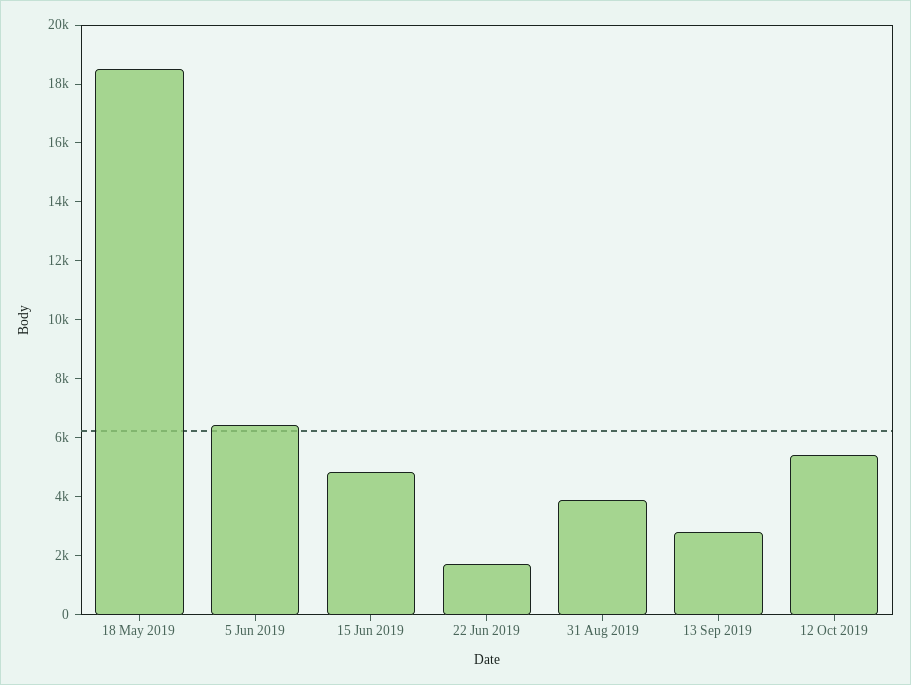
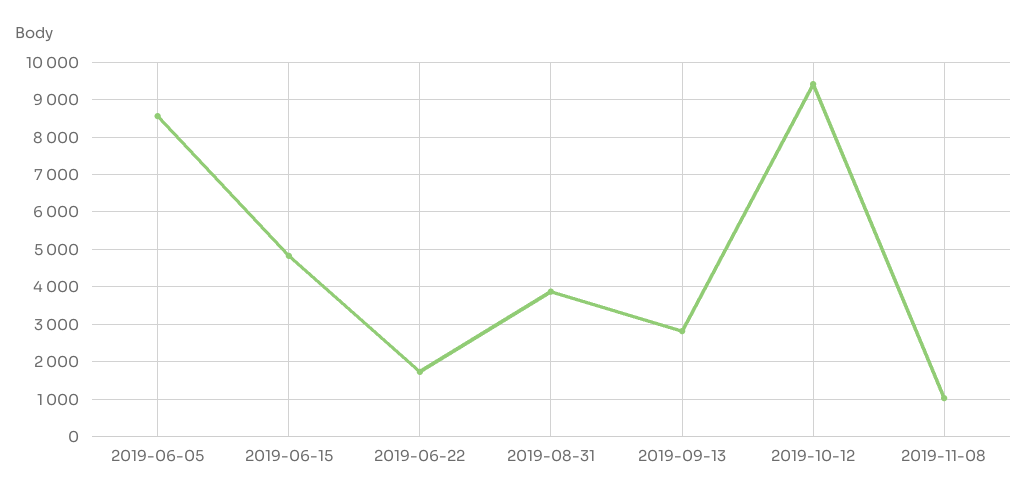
18 May 2019: 18500 -> none
5 Jun 2019: 6500 -> 8600
12 Oct 2019: 5500 -> 9400
2019-11-08: none -> 1000

